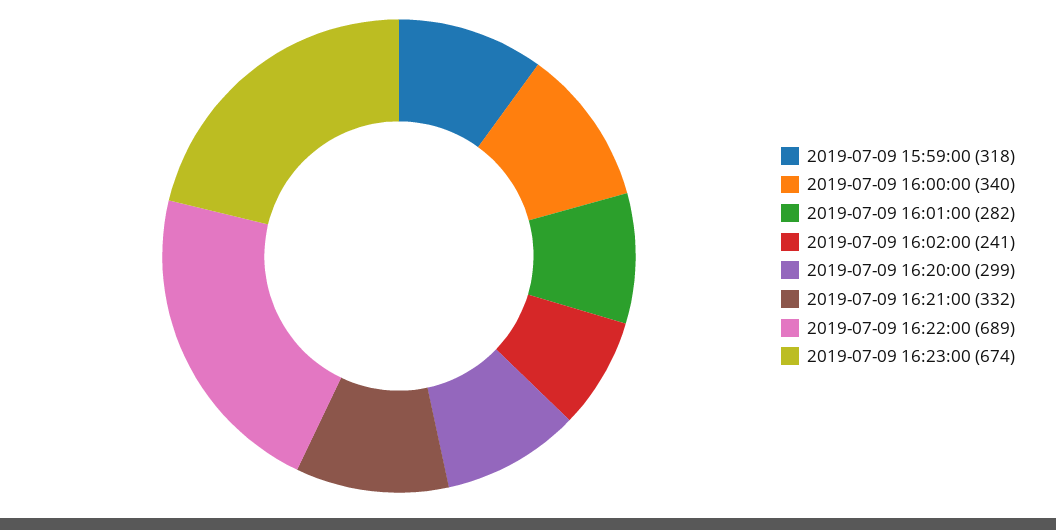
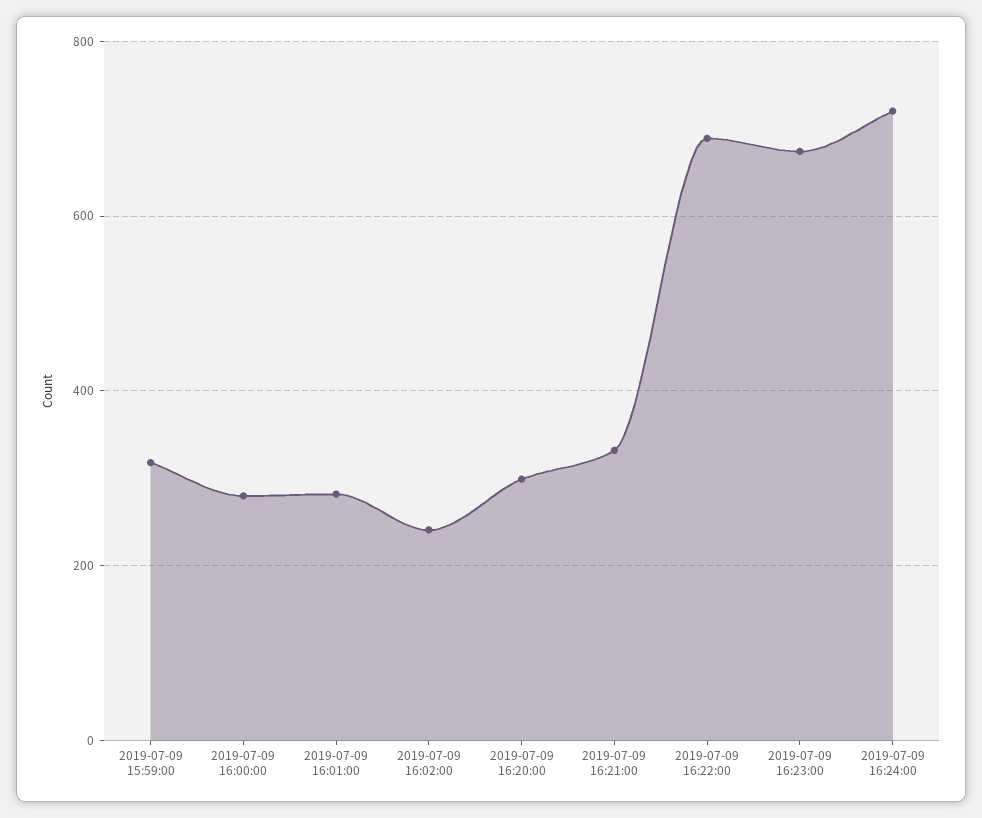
2019-07-09 16:00:00: 340 -> 280
2019-07-09 16:24:00: none -> 720

